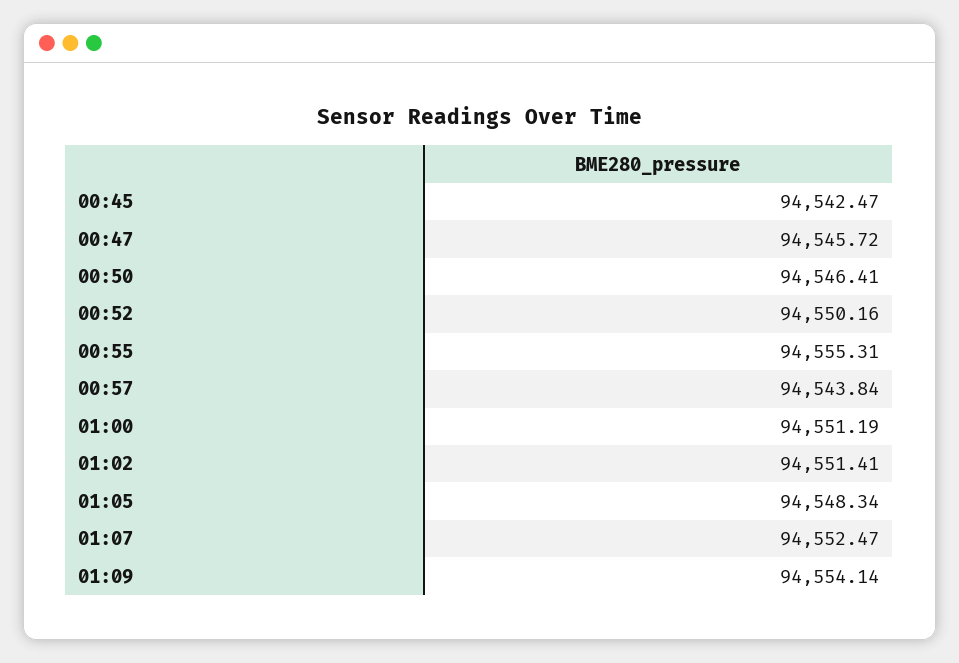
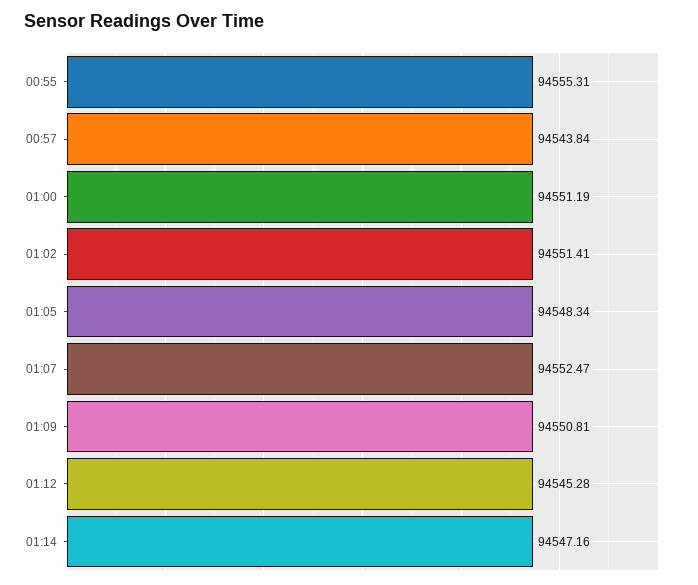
00:45: 94542.47 -> none
00:47: 94545.72 -> none
00:50: 94546.41 -> none
00:52: 94550.16 -> none
01:09: 94554.14 -> 94550.81
01:12: none -> 94545.28
01:14: none -> 94547.16

